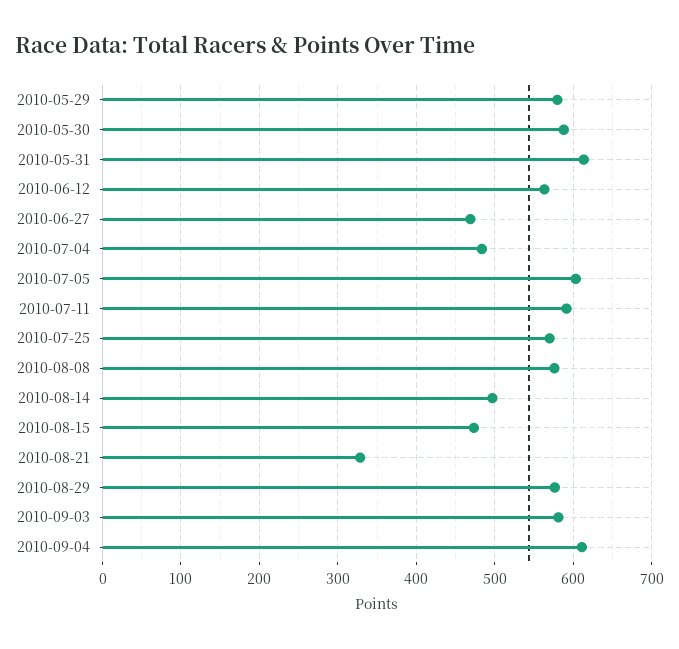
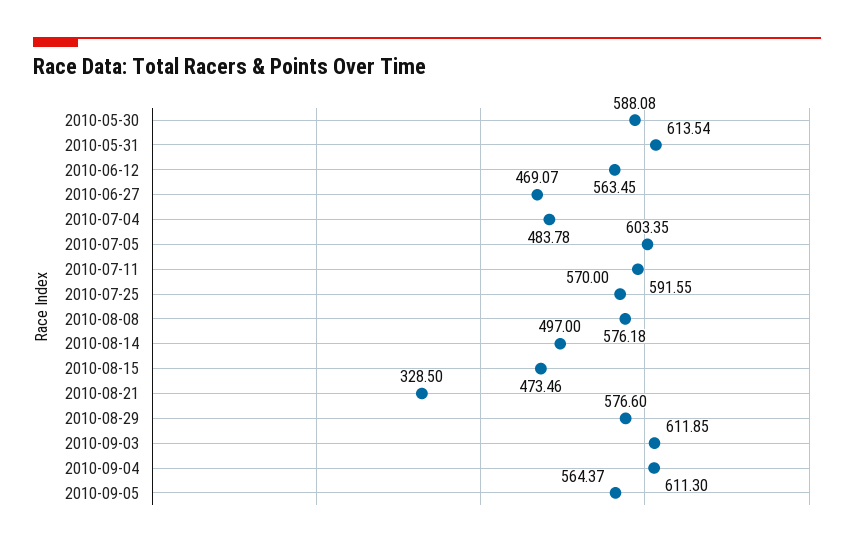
2010-05-29: 580 -> none
2010-09-03: 580 -> 611.85
2010-09-05: none -> 564.37

